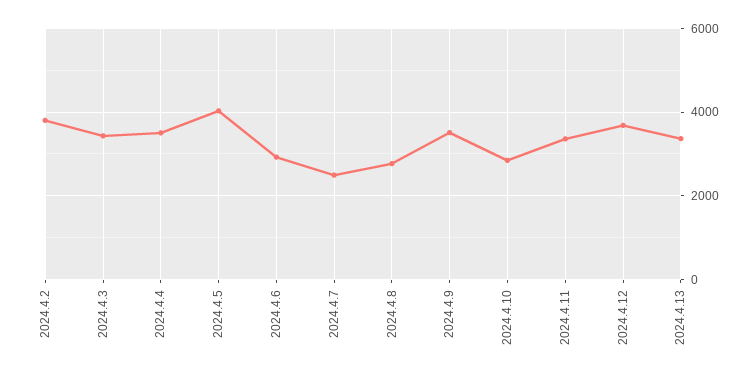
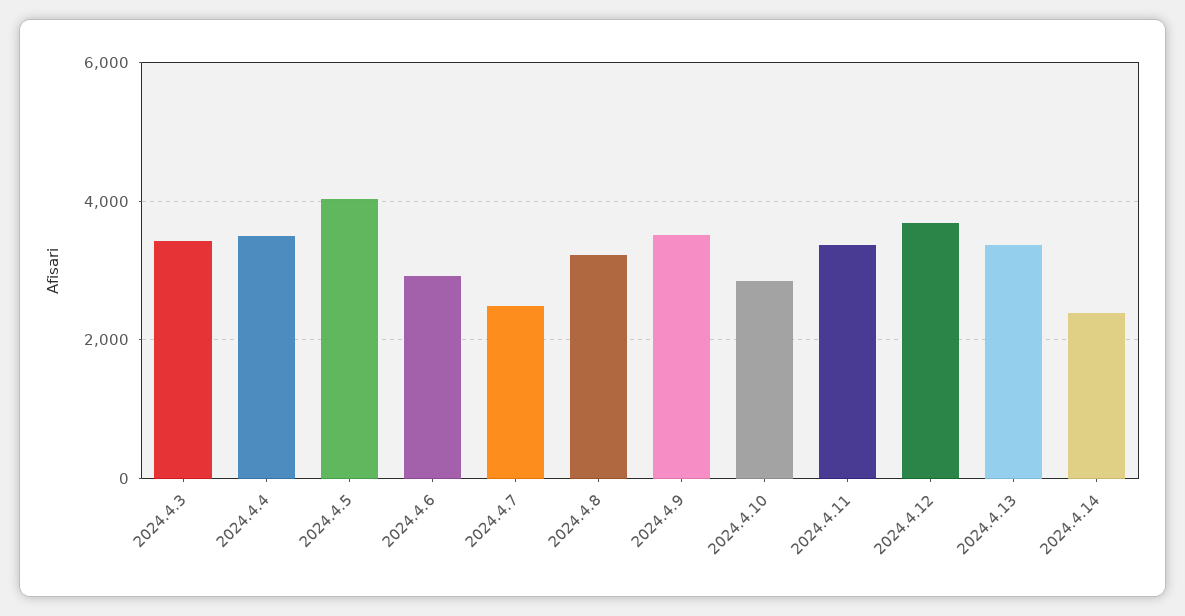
2024.4.2: 3800 -> none
2024.4.8: 2800 -> 3200
2024.4.14: none -> 2400

